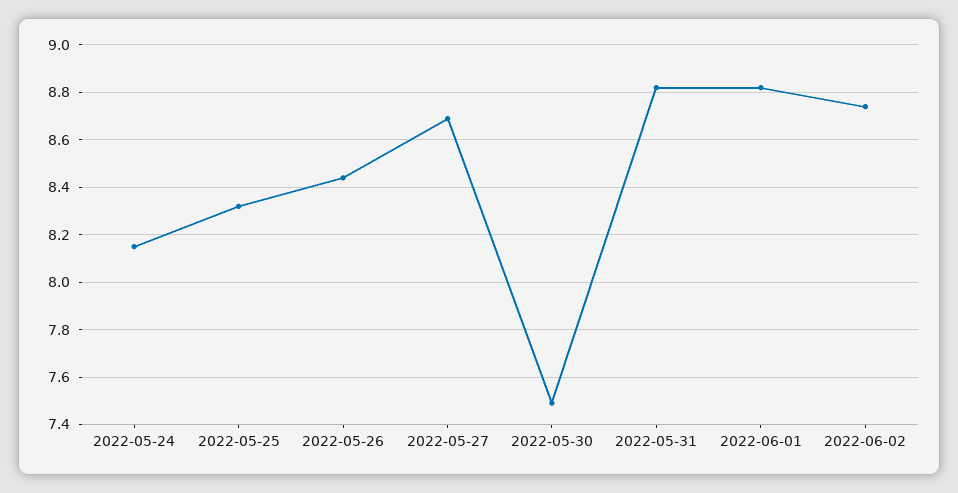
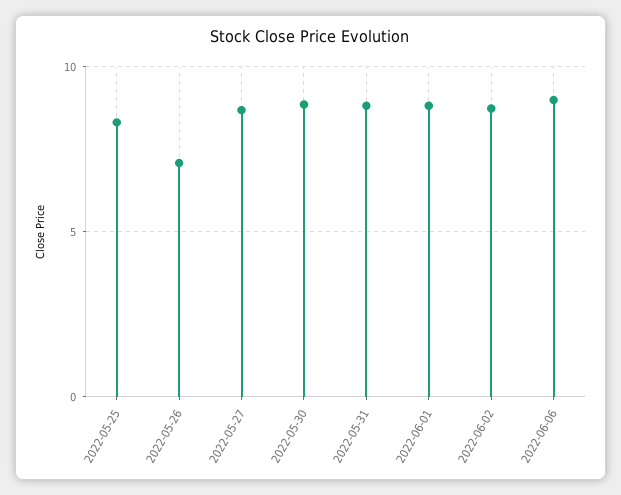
2022-05-24: 8.15 -> none
2022-05-26: 8.45 -> 7
2022-05-30: 7.5 -> 9
2022-06-06: none -> 9

